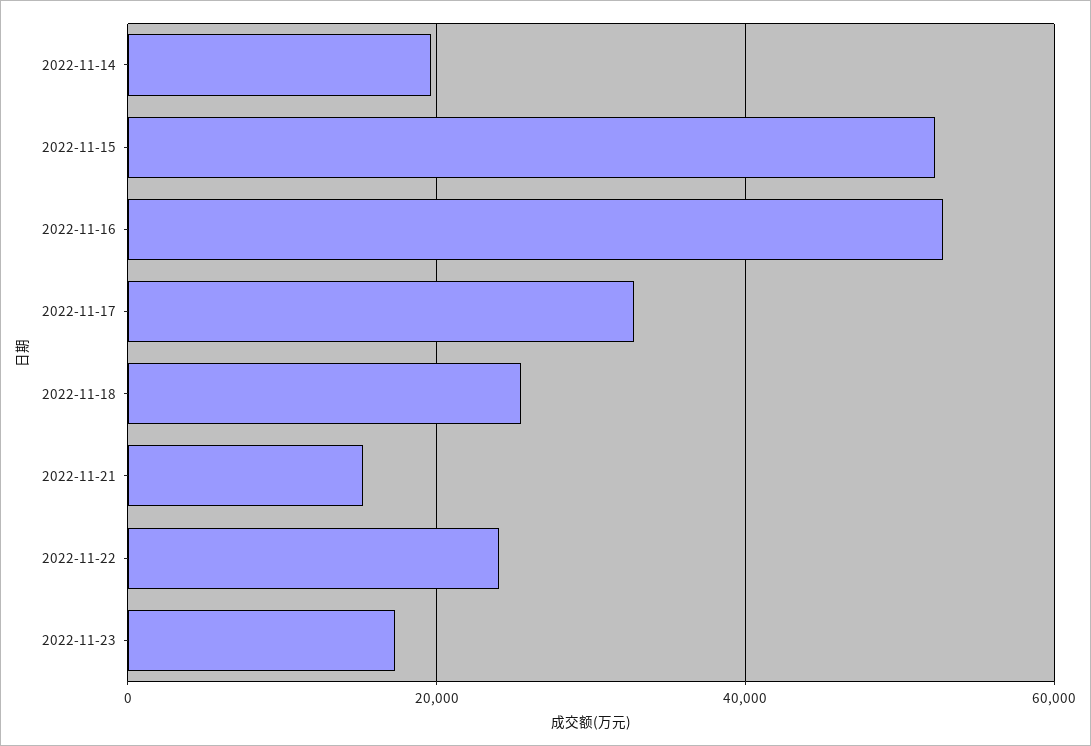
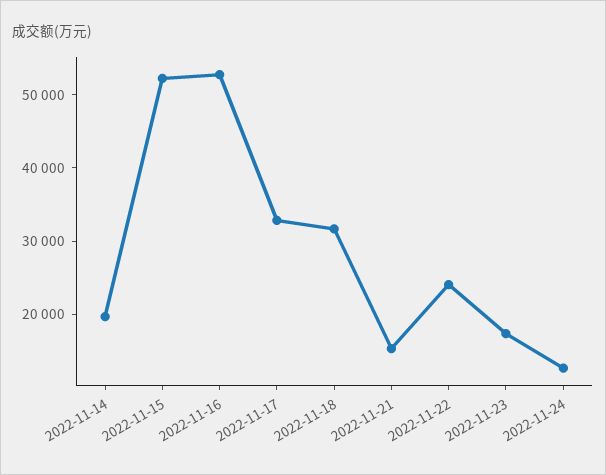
2022-11-18: 26000 -> 32000
2022-11-24: none -> 12000

